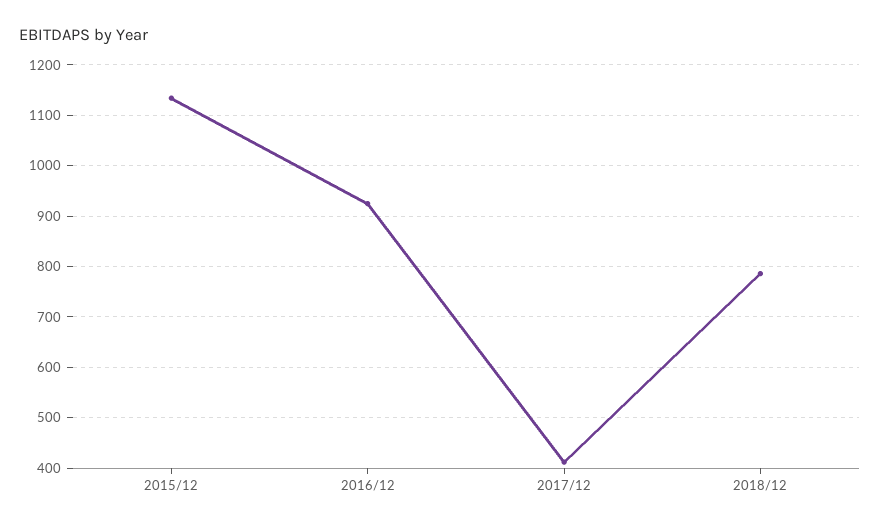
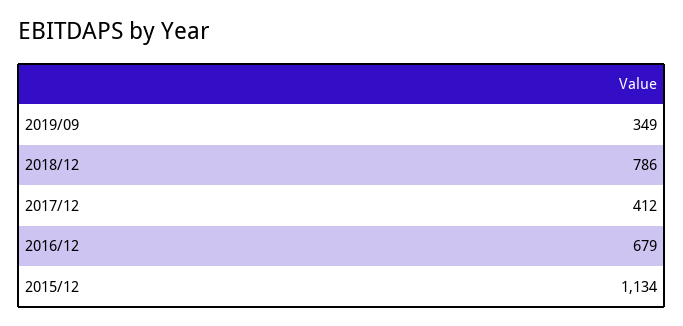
2016/12: 920 -> 679
2019/09: none -> 349

